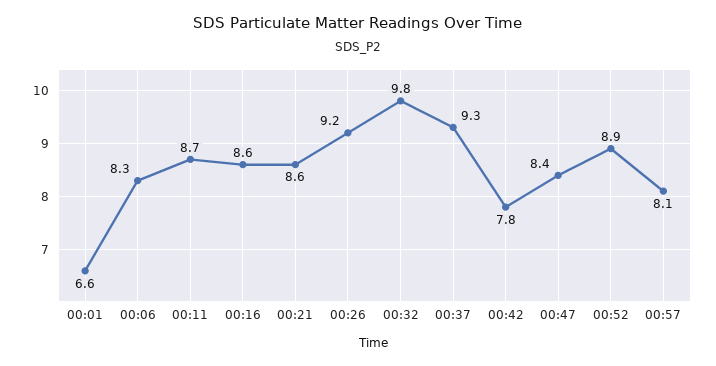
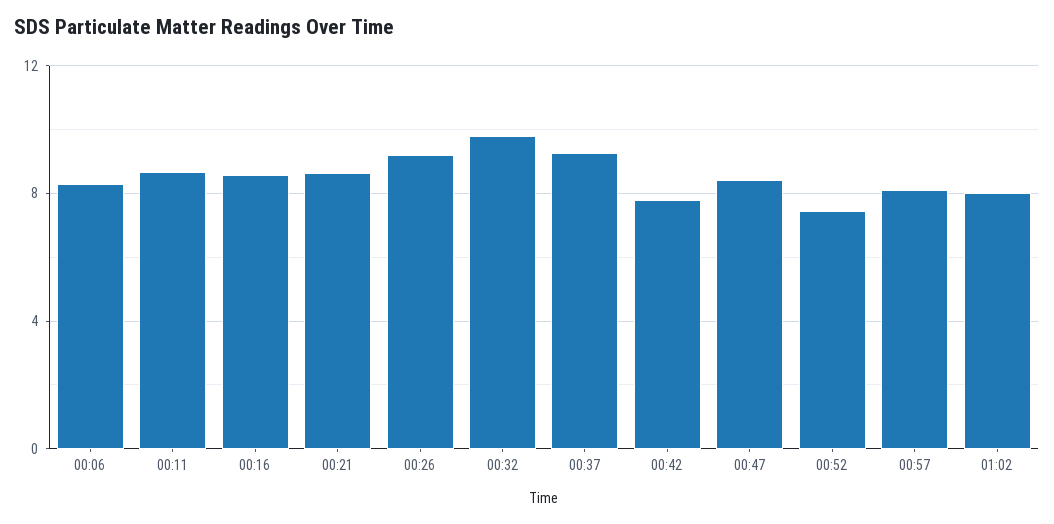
00:01: 6.6 -> none
00:52: 8.9 -> 7.5
01:02: none -> 8

